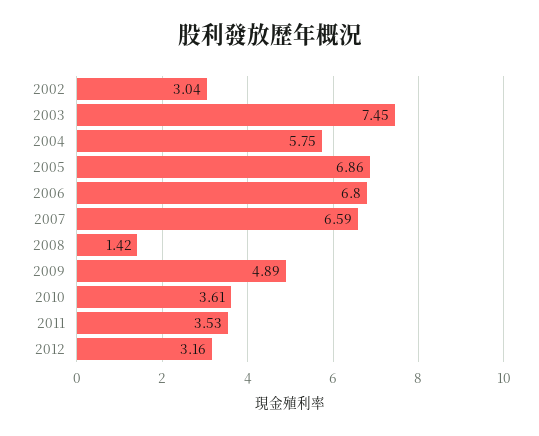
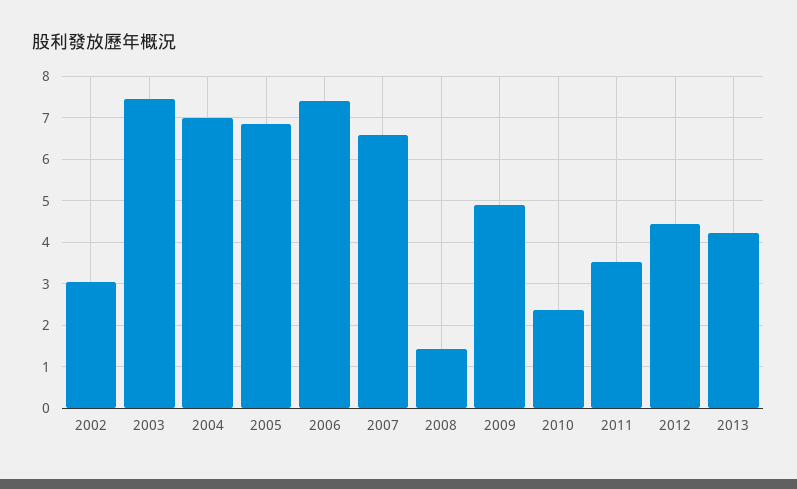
2004: 5.75 -> 7
2006: 6.8 -> 7.4
2010: 3.61 -> 2.4
2012: 3.16 -> 4.4
2013: none -> 4.2

